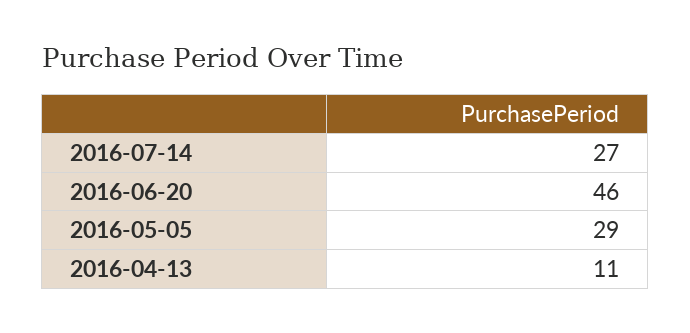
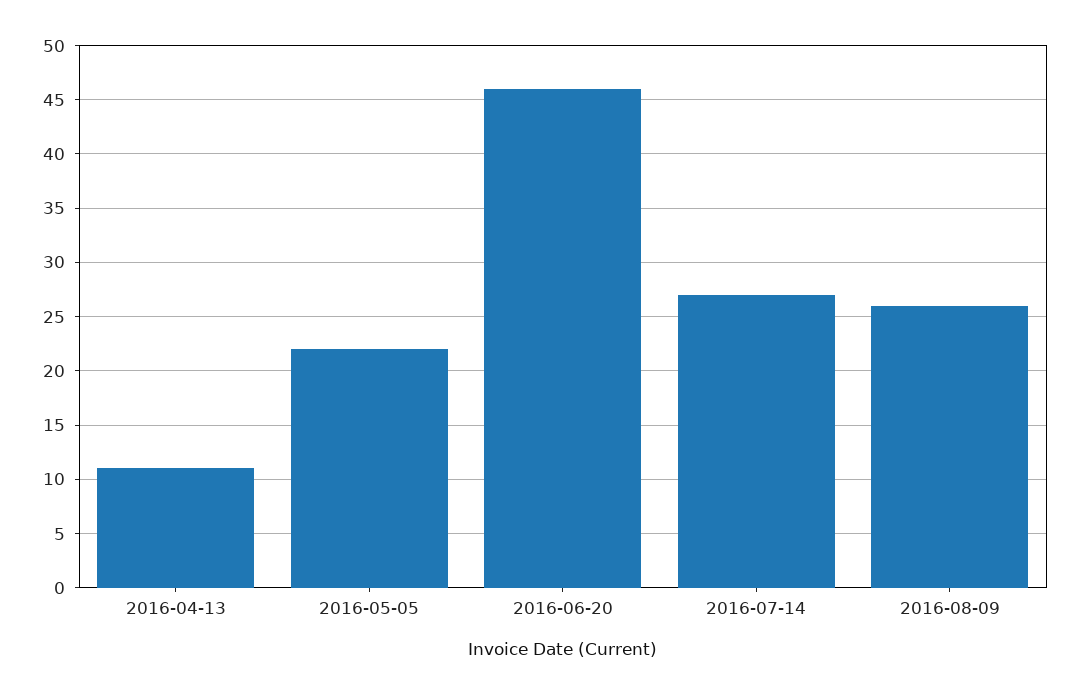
2016-05-05: 29 -> 22
2016-08-09: none -> 26

